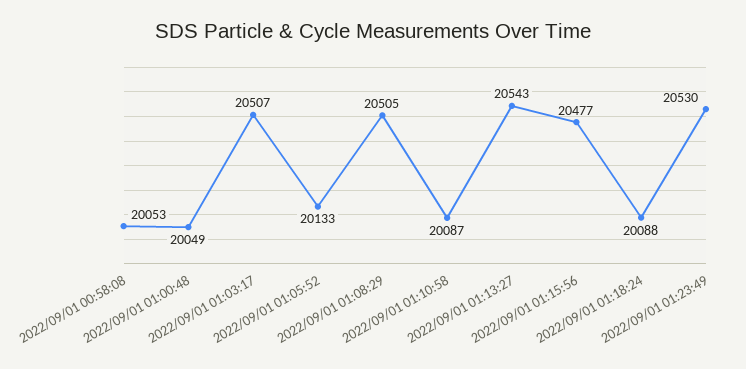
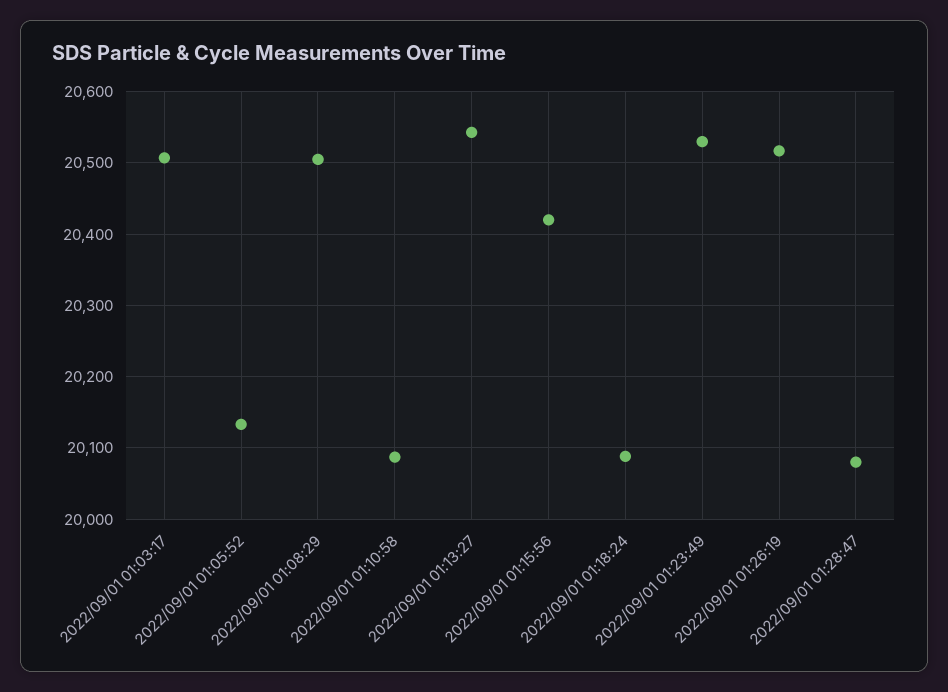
2022/09/01 00:58:08: 20053 -> none
2022/09/01 01:00:48: 20049 -> none
2022/09/01 01:15:56: 20477 -> 20420
2022/09/01 01:26:19: none -> 20520
2022/09/01 01:28:47: none -> 20080

